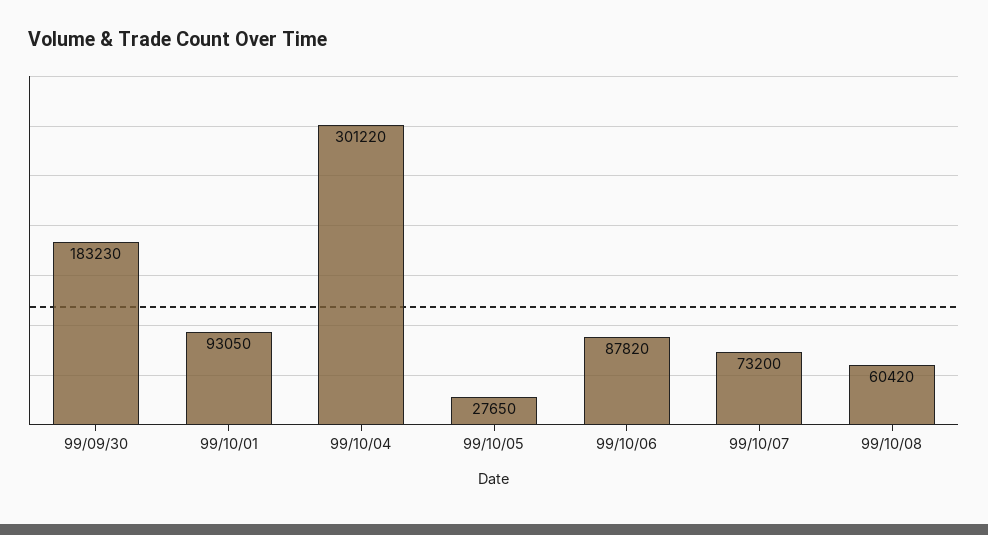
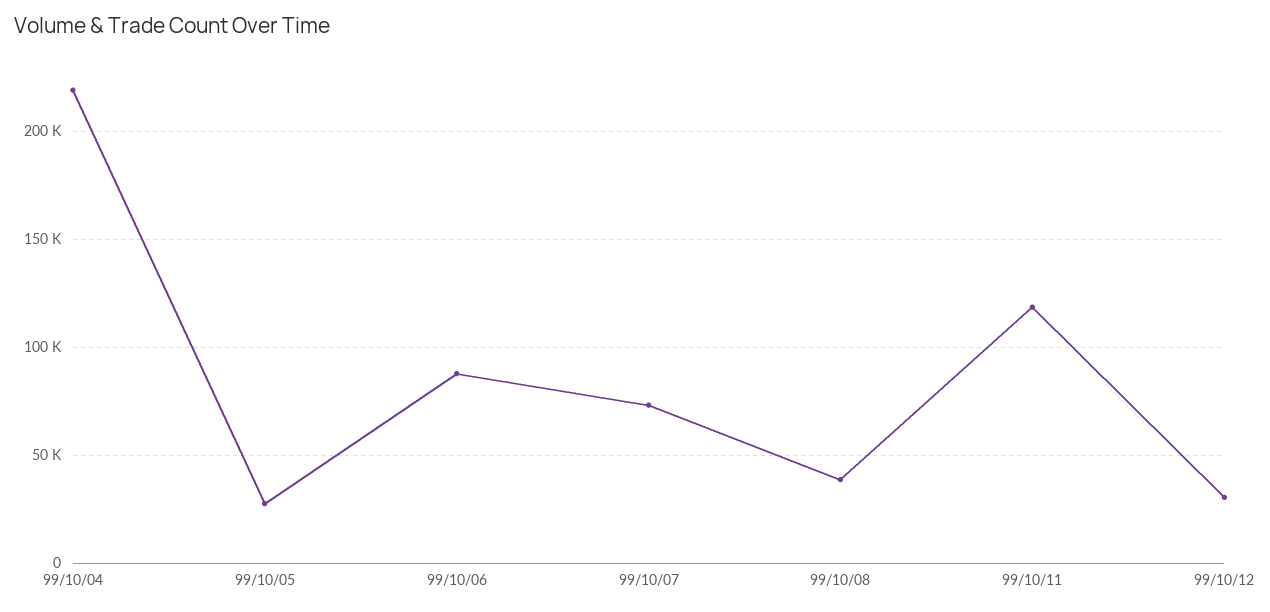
99/09/30: 183230 -> none
99/10/01: 93050 -> none
99/10/04: 301220 -> 220000
99/10/08: 60420 -> 40000
99/10/11: none -> 120000
99/10/12: none -> 30000

